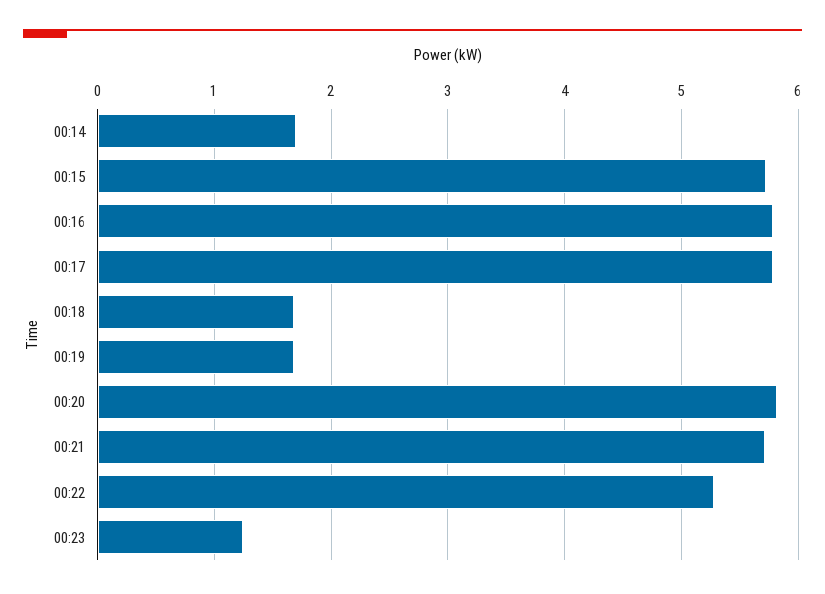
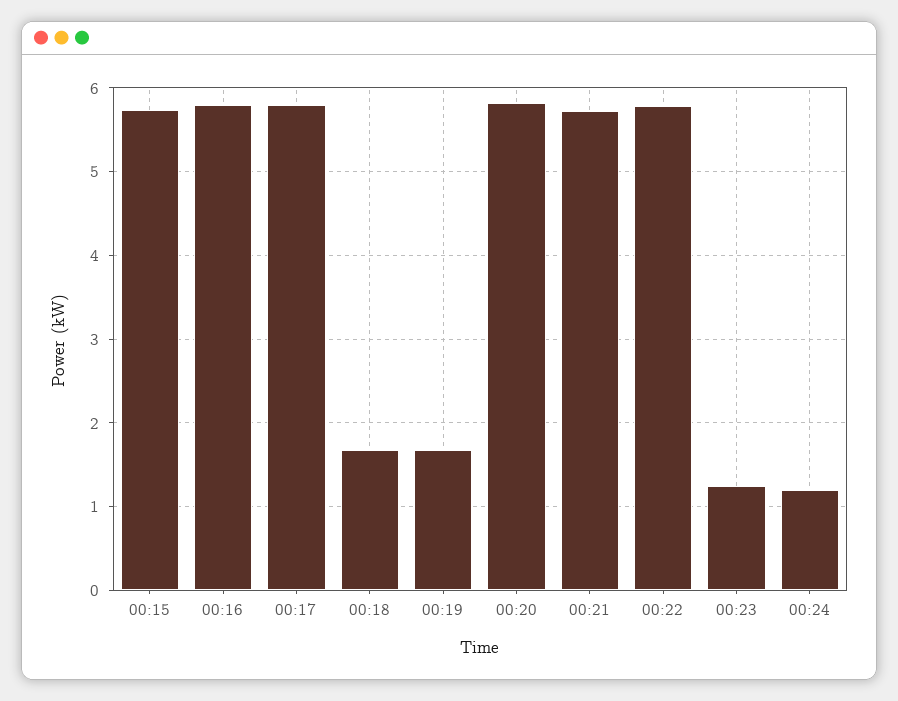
00:14: 1.7 -> none
00:22: 5.3 -> 5.8
00:24: none -> 1.2

